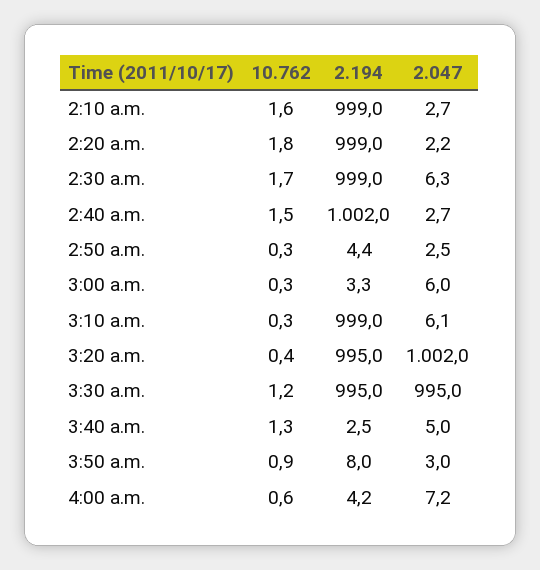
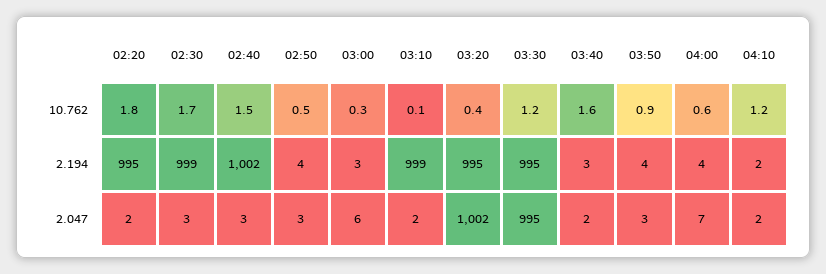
10.762, 2:10 a.m.: 1.6 -> none
2.194, 2:10 a.m.: 999 -> none
2.047, 2:10 a.m.: 2.7 -> none
2.194, 2:20 a.m.: 999 -> 995
2.047, 2:30 a.m.: 6.3 -> 3
10.762, 2:50 a.m.: 0.3 -> 0.5
10.762, 3:10 a.m.: 0.3 -> 0.1
2.047, 3:10 a.m.: 6.1 -> 2
10.762, 3:40 a.m.: 1.3 -> 1.6
2.047, 3:40 a.m.: 5 -> 2
2.194, 3:50 a.m.: 8 -> 4
10.762, 04:10: none -> 1.2
2.194, 04:10: none -> 2
2.047, 04:10: none -> 2

